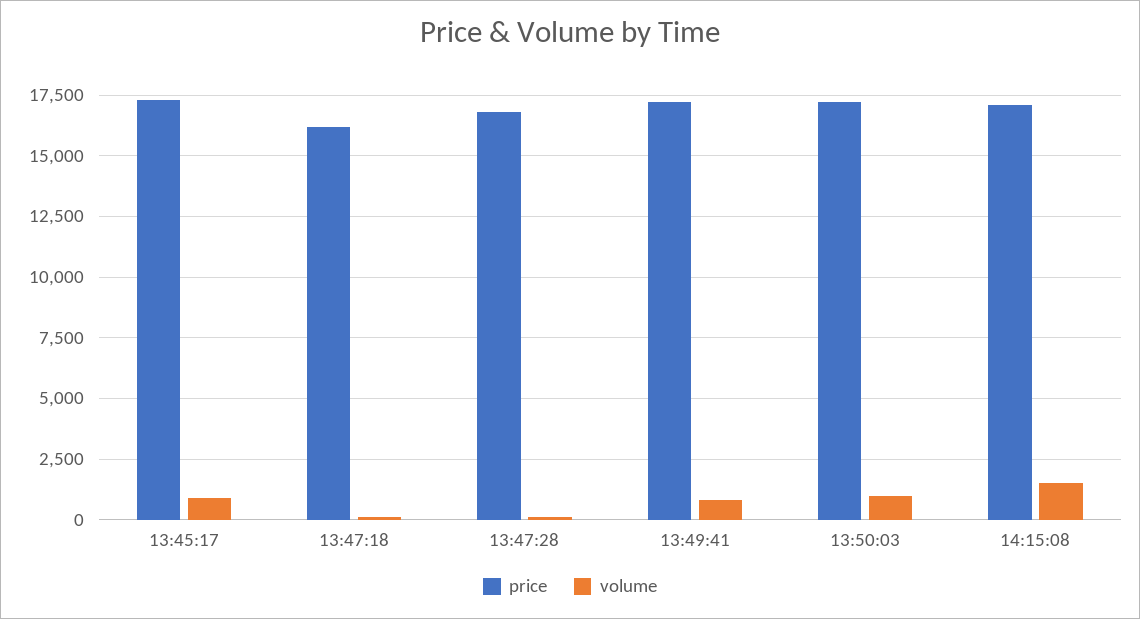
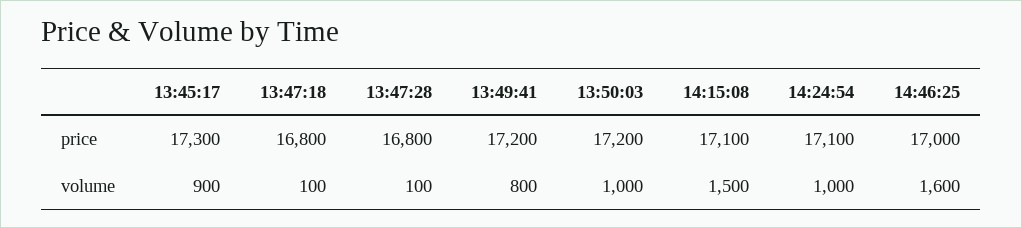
price, 13:47:18: 16250 -> 16800
price, 14:24:54: none -> 17100
price, 14:46:25: none -> 17000
volume, 14:24:54: none -> 1000
volume, 14:46:25: none -> 1600

